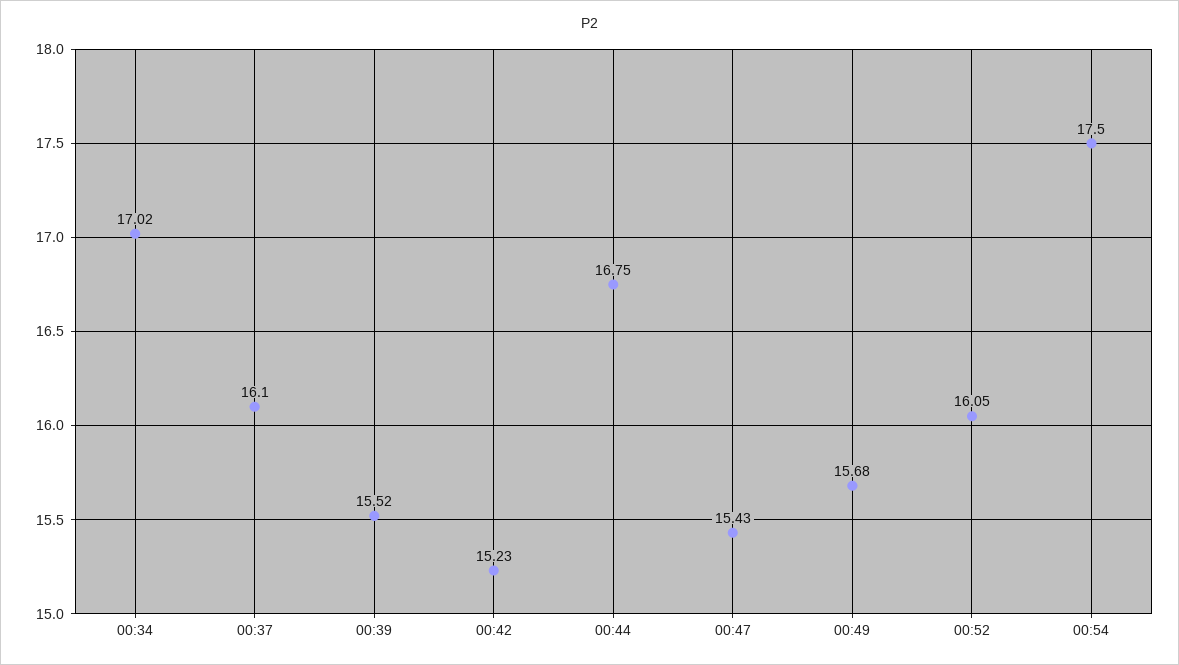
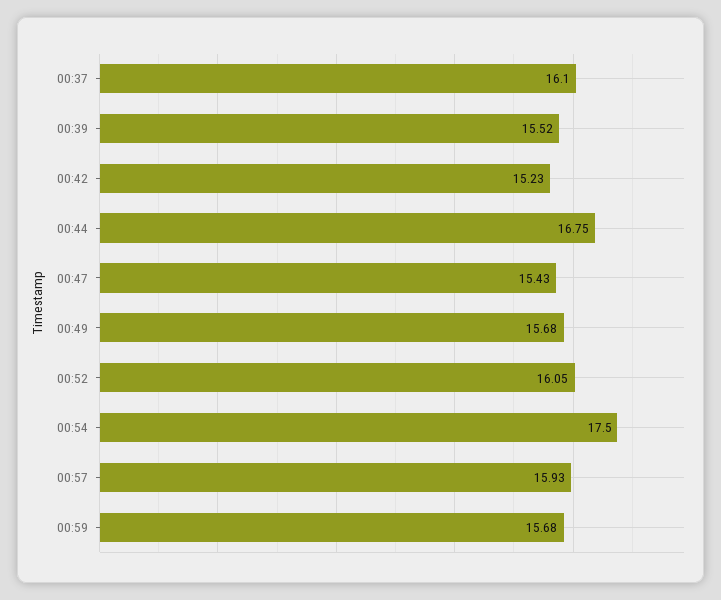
00:34: 17.02 -> none
00:57: none -> 15.93
00:59: none -> 15.68

